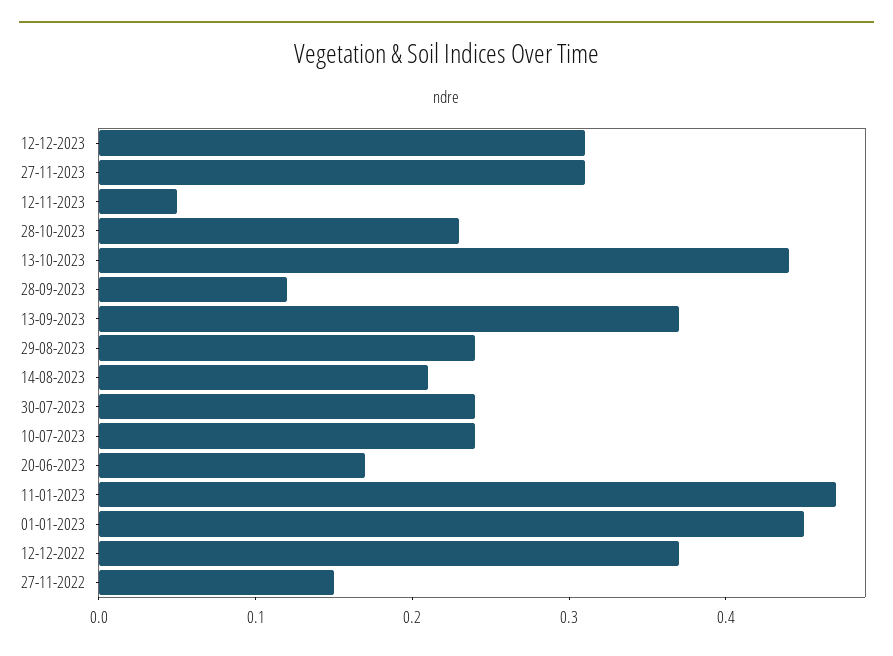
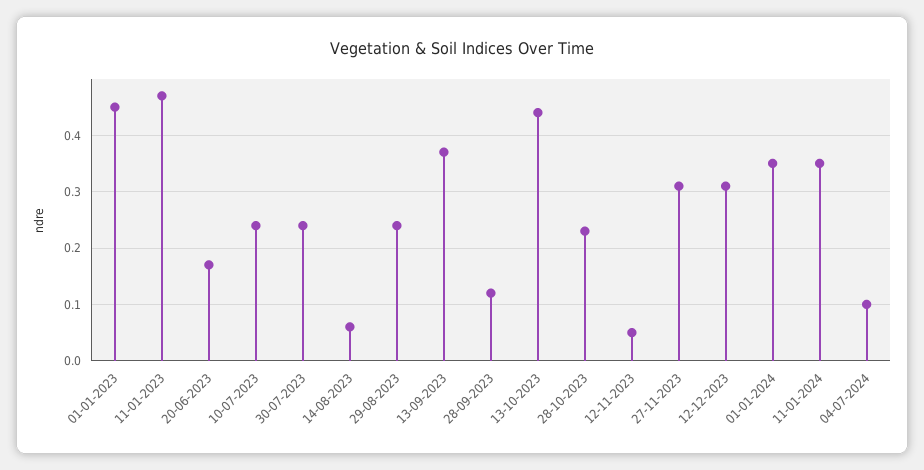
14-08-2023: 0.21 -> 0.05
12-12-2022: 0.37 -> none
27-11-2022: 0.15 -> none
01-01-2024: none -> 0.35
11-01-2024: none -> 0.35
04-07-2024: none -> 0.1

